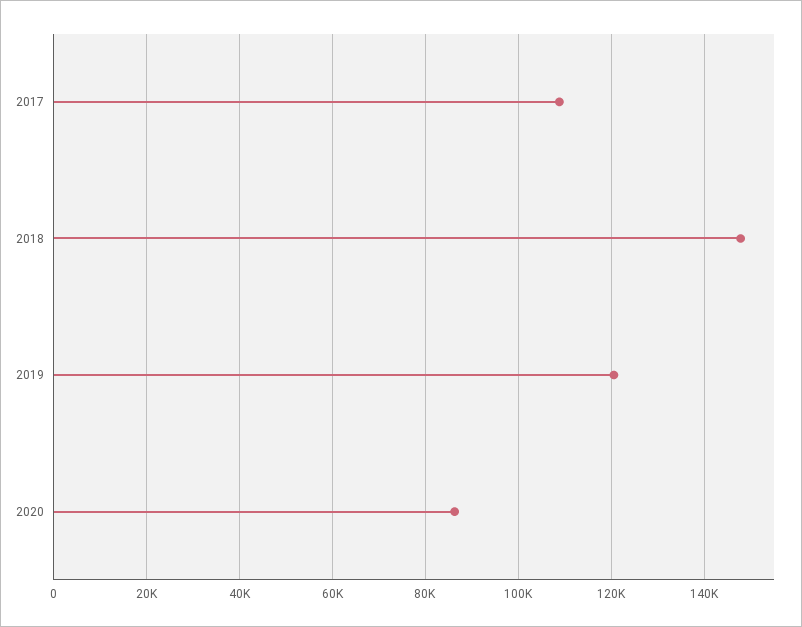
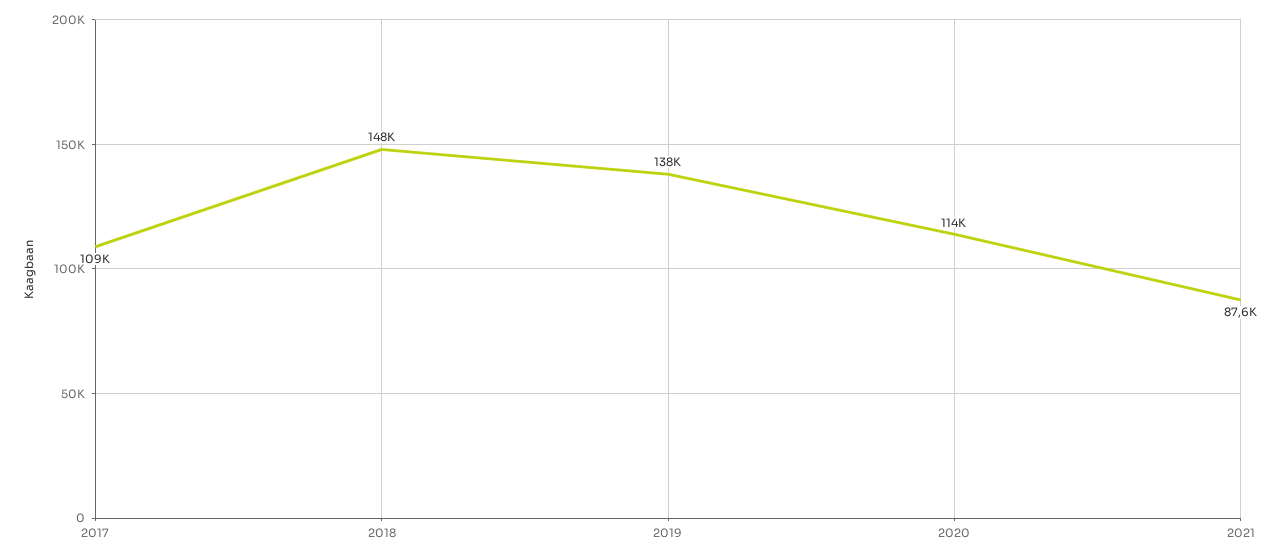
2019: 120000 -> 138000
2020: 86000 -> 114000
2021: none -> 87600

